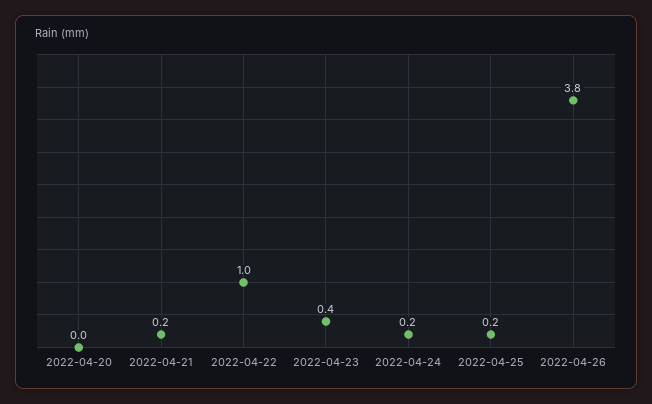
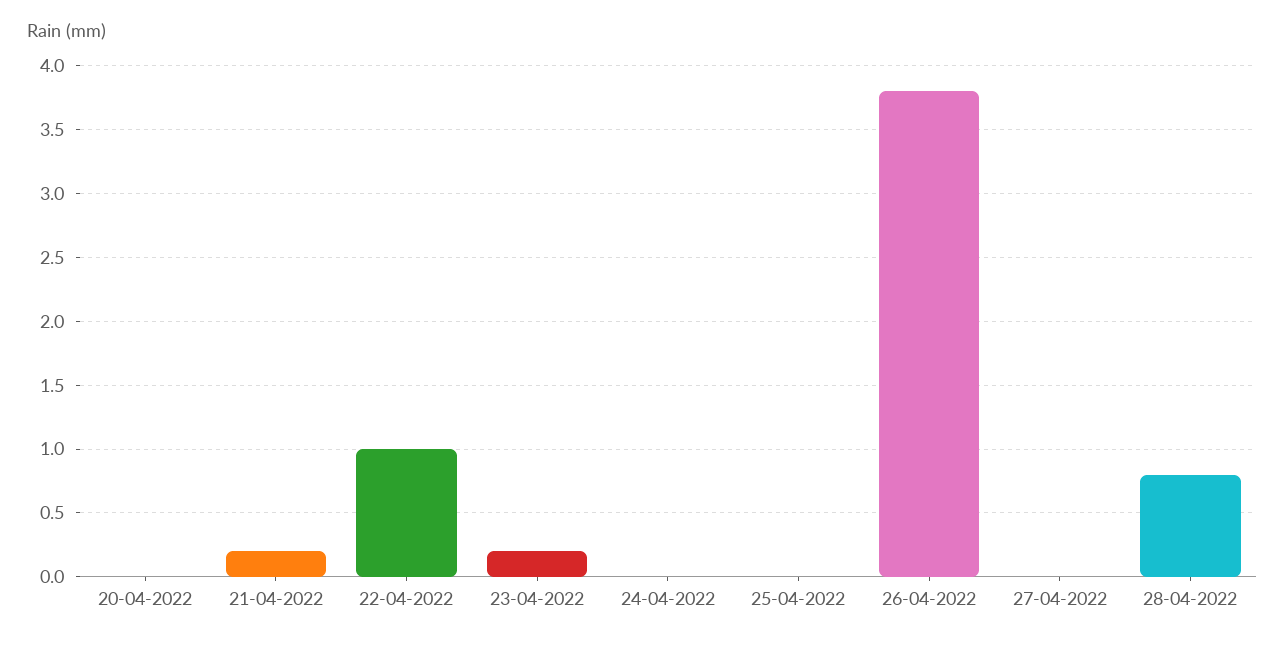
2022-04-23: 0.4 -> 0.2
2022-04-24: 0.2 -> 0
2022-04-25: 0.2 -> 0
27-04-2022: none -> 0
28-04-2022: none -> 0.8

